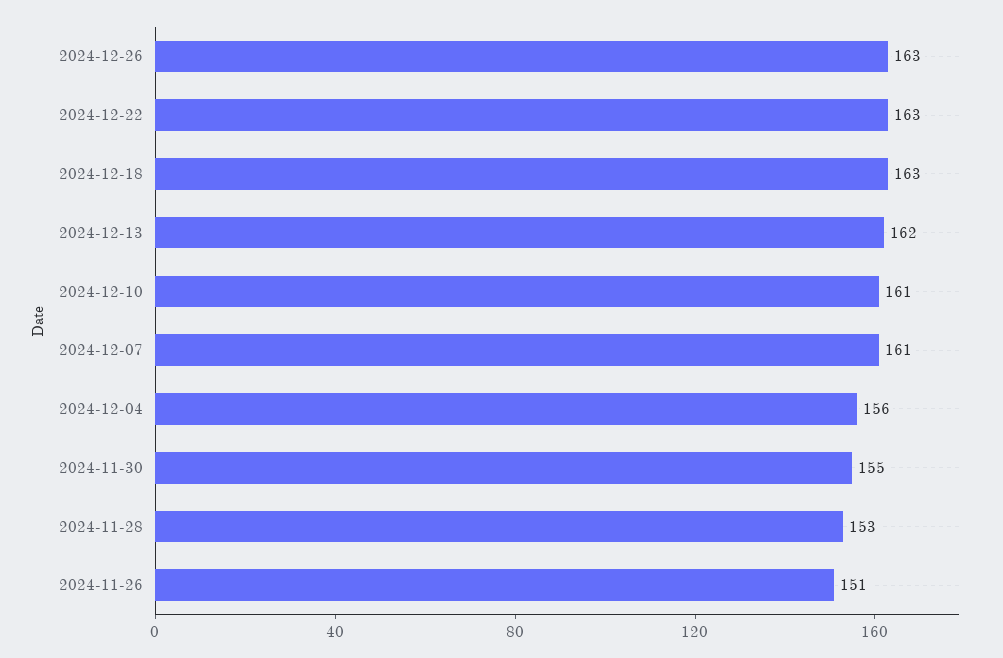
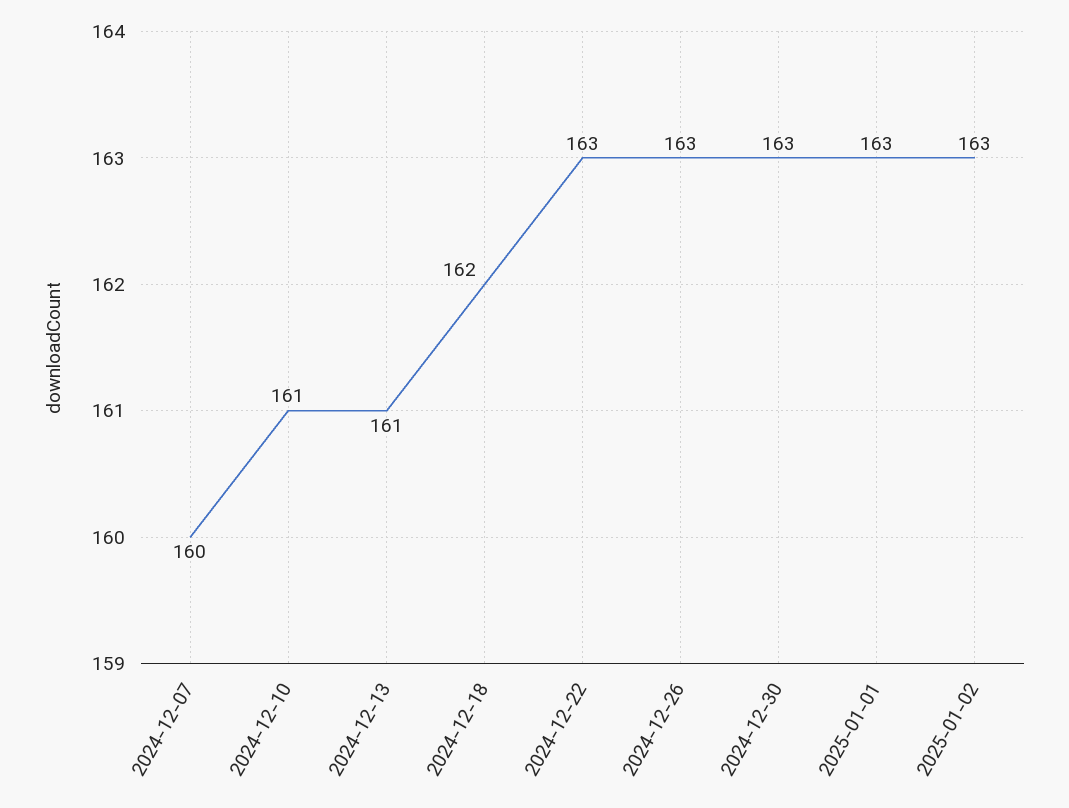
2024-12-18: 163 -> 162
2024-12-13: 162 -> 161
2024-12-07: 161 -> 160
2024-12-04: 156 -> none
2024-11-30: 155 -> none
2024-11-28: 153 -> none
2024-11-26: 151 -> none
2024-12-30: none -> 163
2025-01-01: none -> 163
2025-01-02: none -> 163

